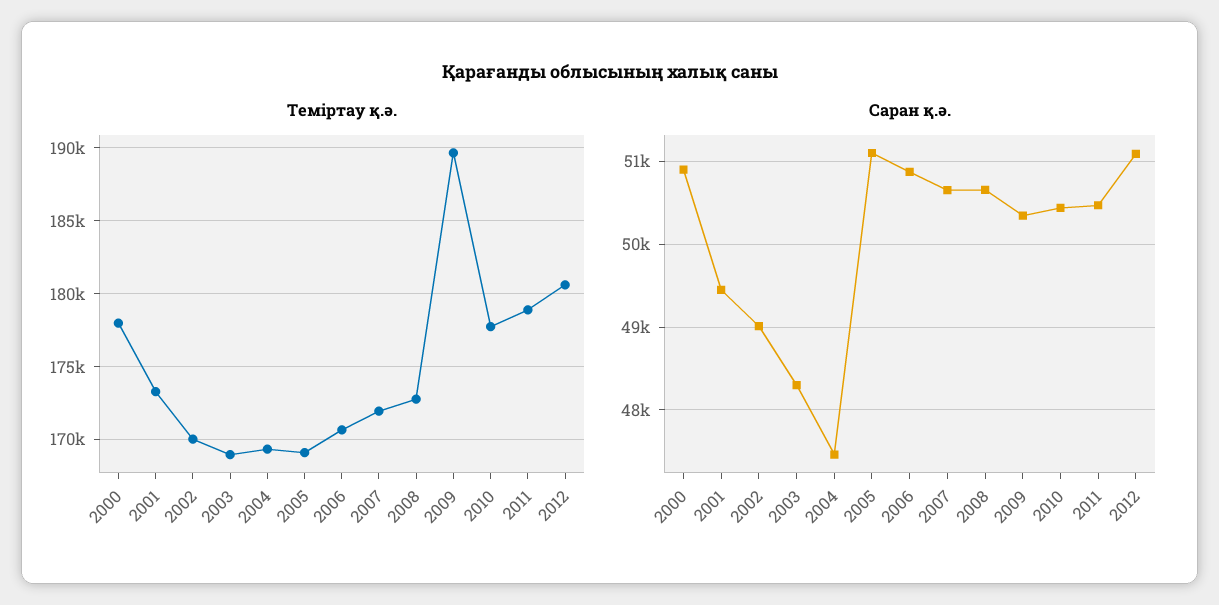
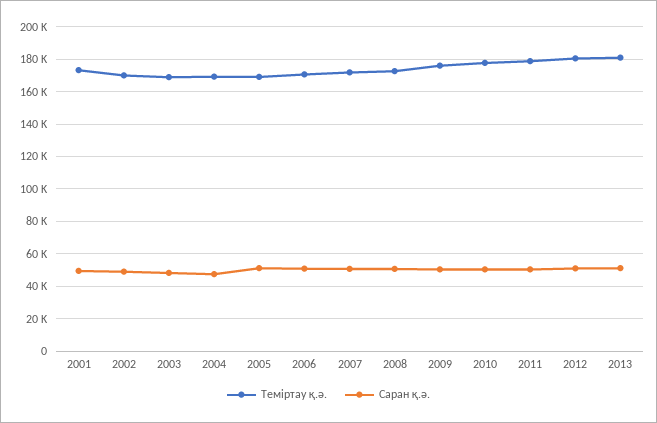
Теміртау қ.ә., 2000: 178000 -> none
Теміртау қ.ә., 2009: 189500 -> 175000
Саран қ.ә., 2000: 50900 -> none
Теміртау қ.ә., 2013: none -> 180000
Саран қ.ә., 2013: none -> 50000

